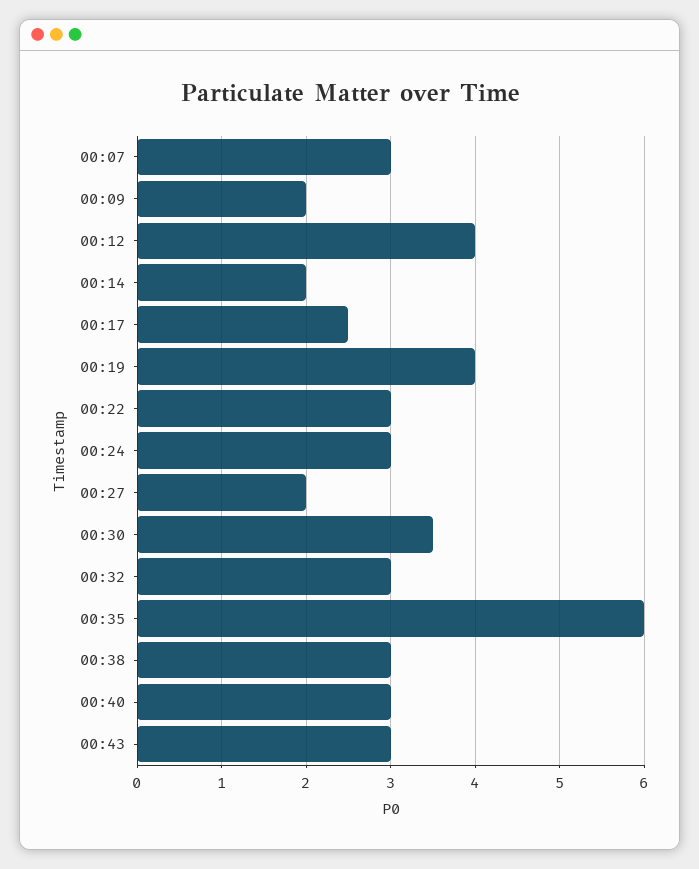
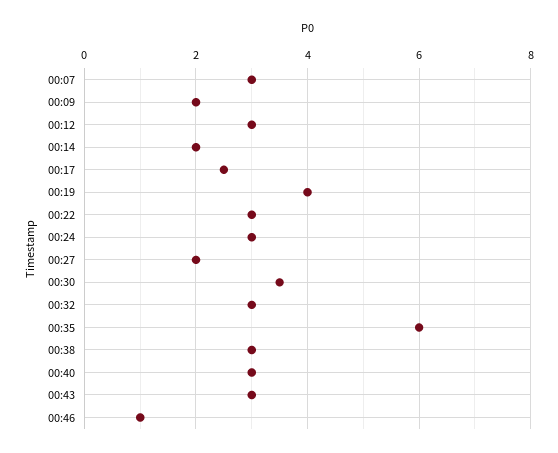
00:12: 4 -> 3
00:46: none -> 1

